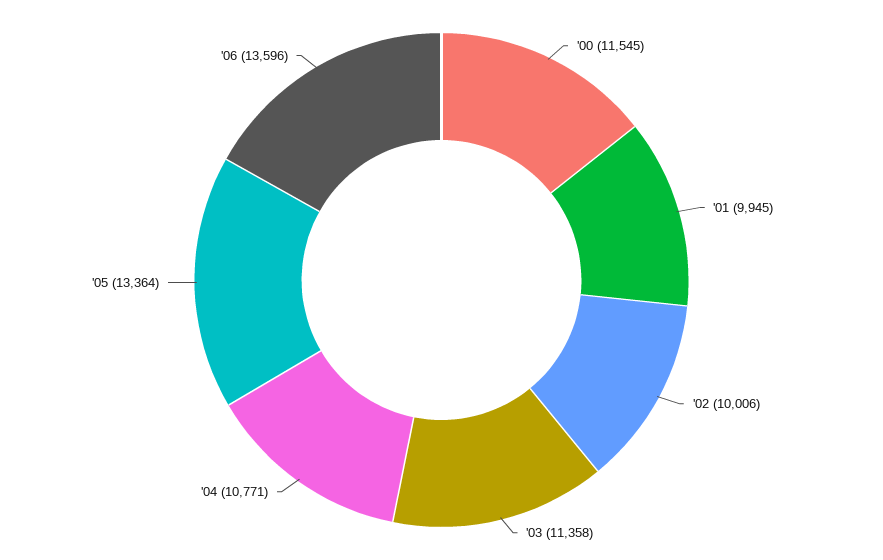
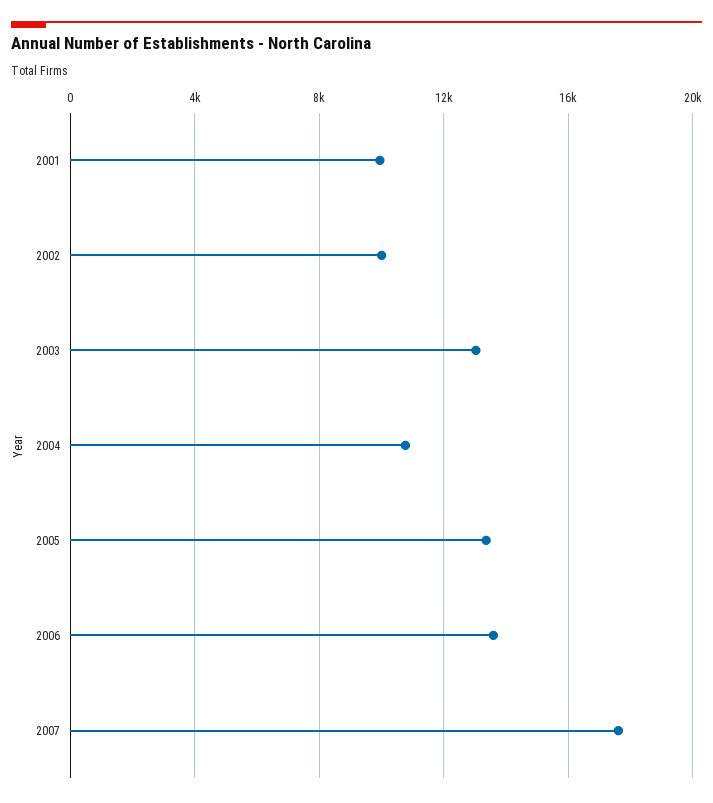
'00: 11545 -> none
'03: 11358 -> 13000
2007: none -> 17500

